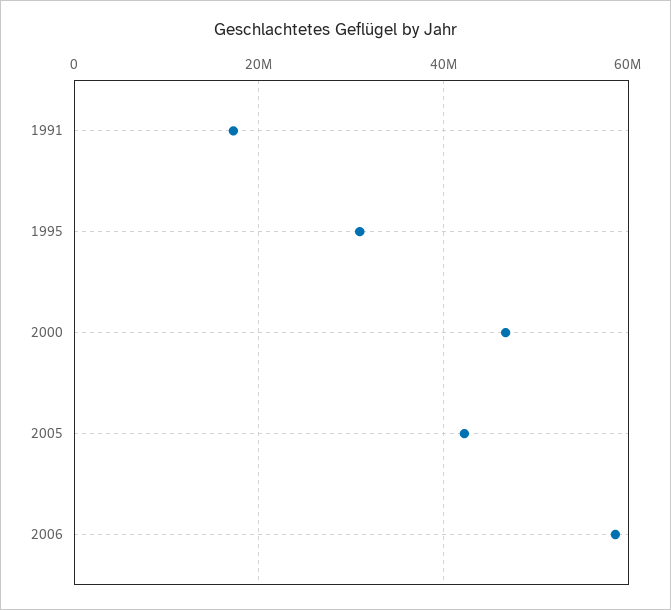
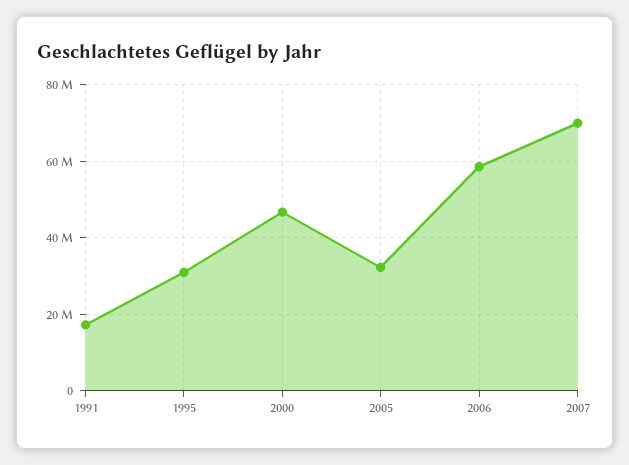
2005: 42000000 -> 32000000
2007: none -> 70000000

